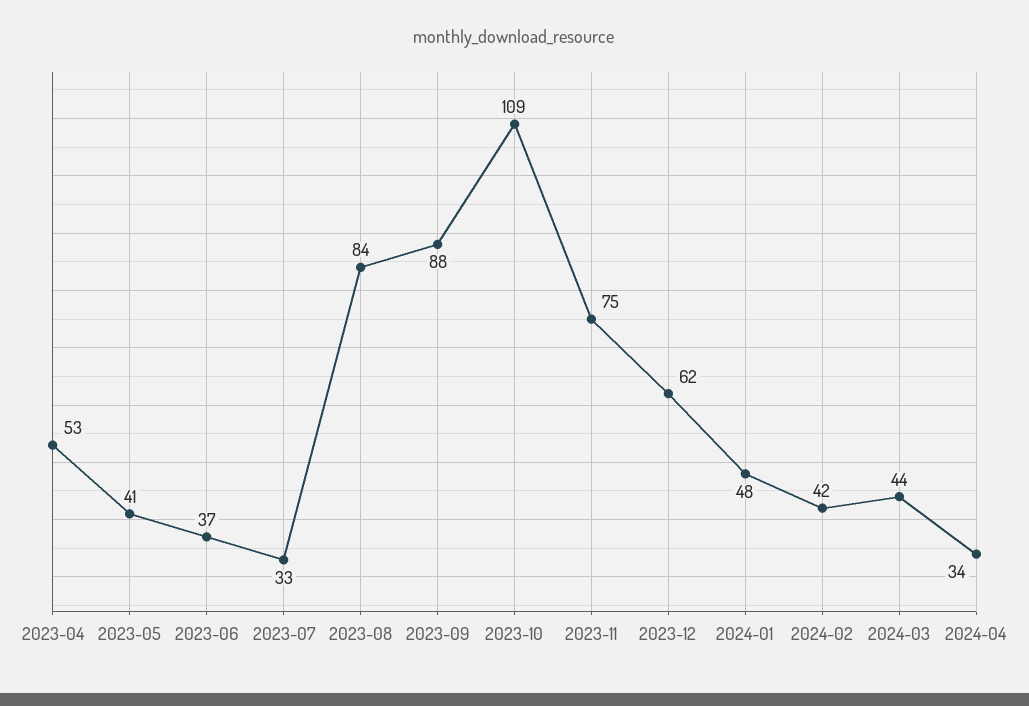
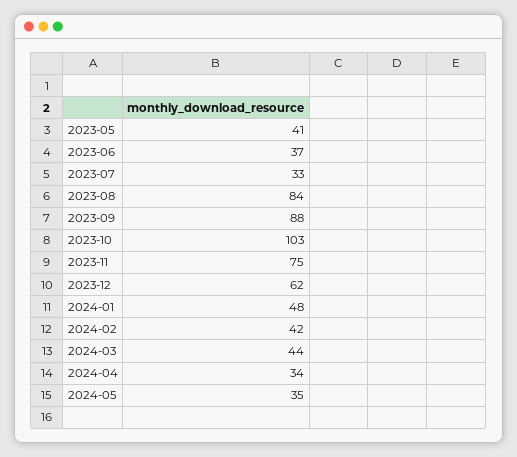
2023-04: 53 -> none
2023-10: 109 -> 103
2024-05: none -> 35

